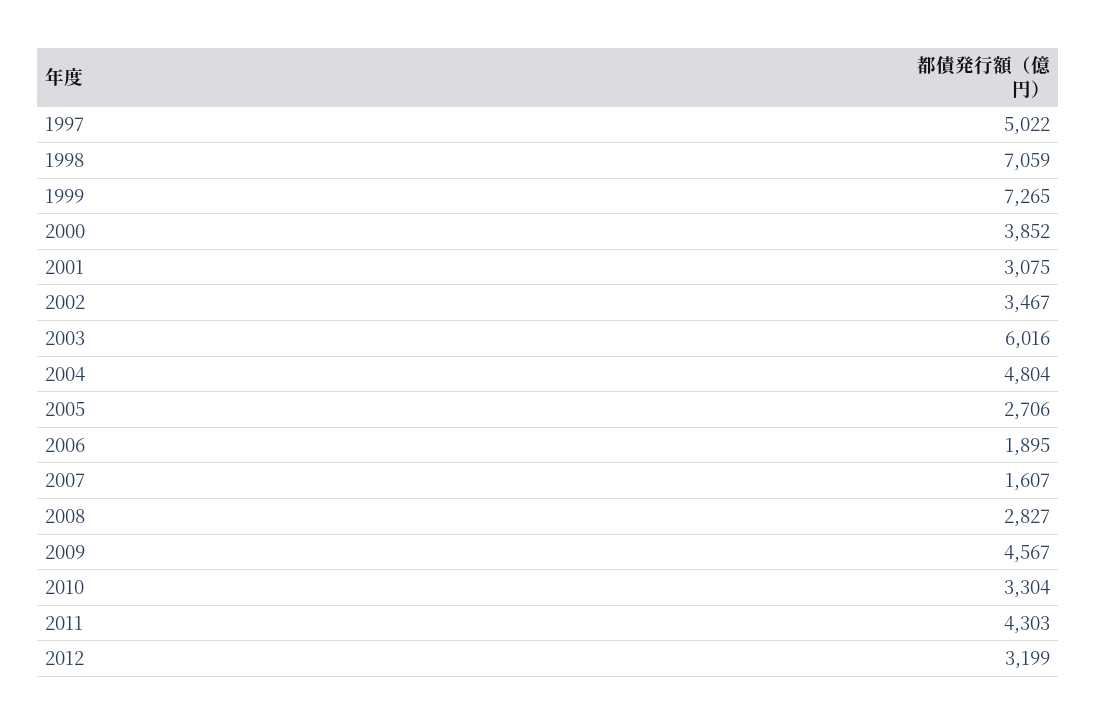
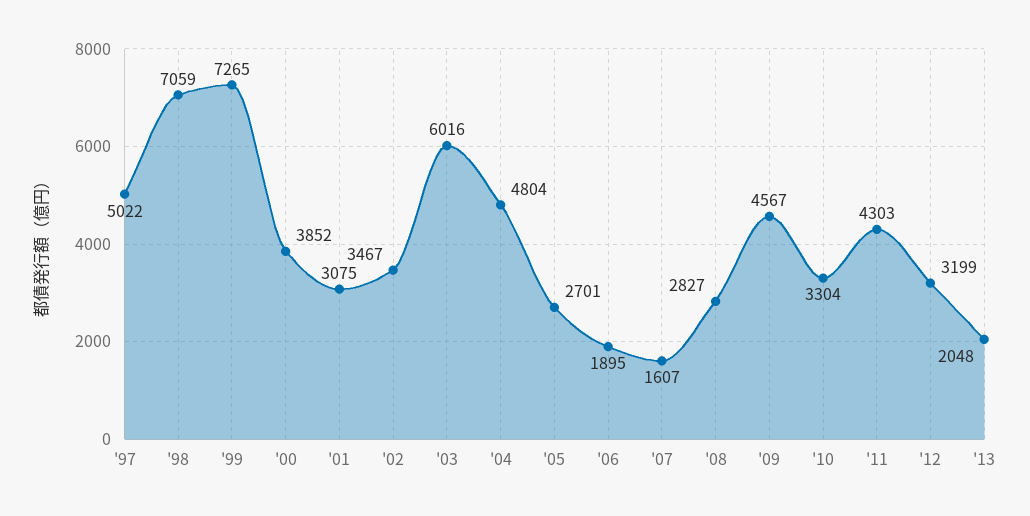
2005: 2706 -> 2701
'13: none -> 2048

